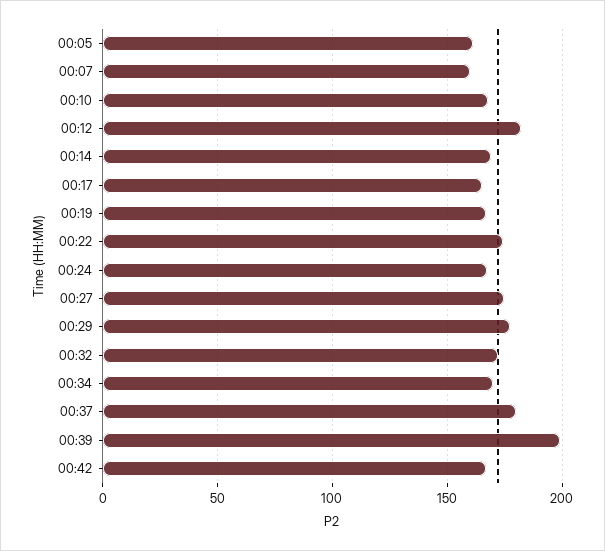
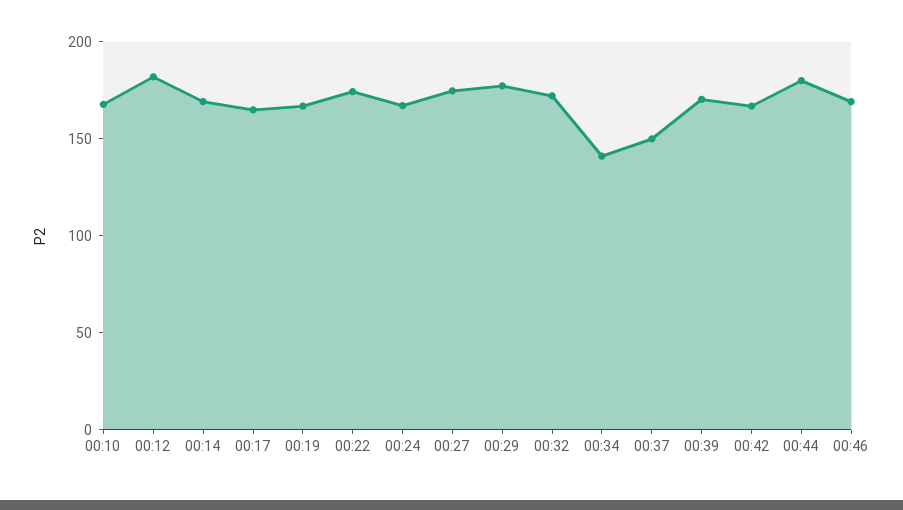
00:05: 160 -> none
00:07: 160 -> none
00:34: 170 -> 140
00:37: 180 -> 150
00:39: 200 -> 170
00:44: none -> 180
00:46: none -> 170

